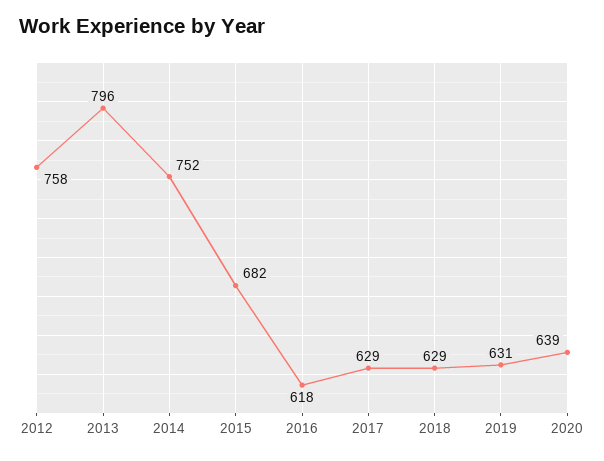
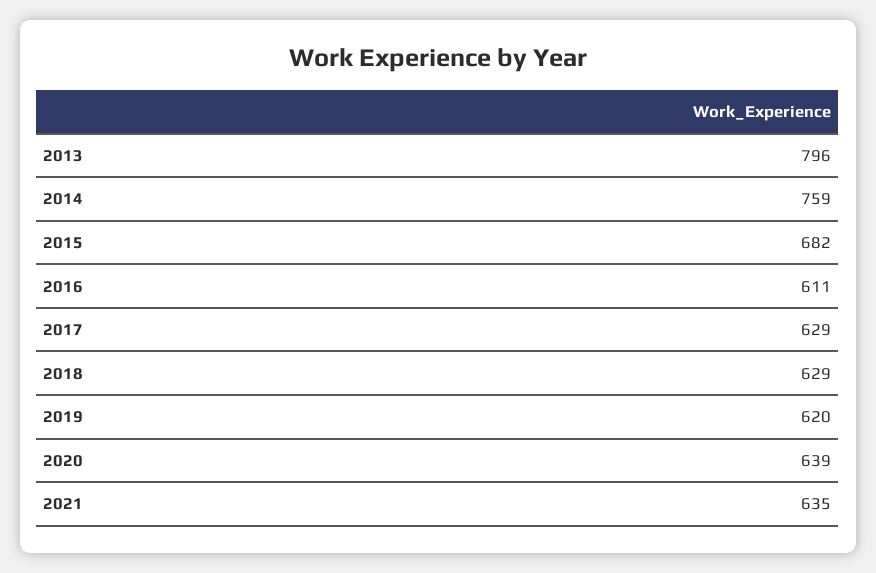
2012: 758 -> none
2014: 752 -> 759
2016: 618 -> 611
2019: 631 -> 620
2021: none -> 635

